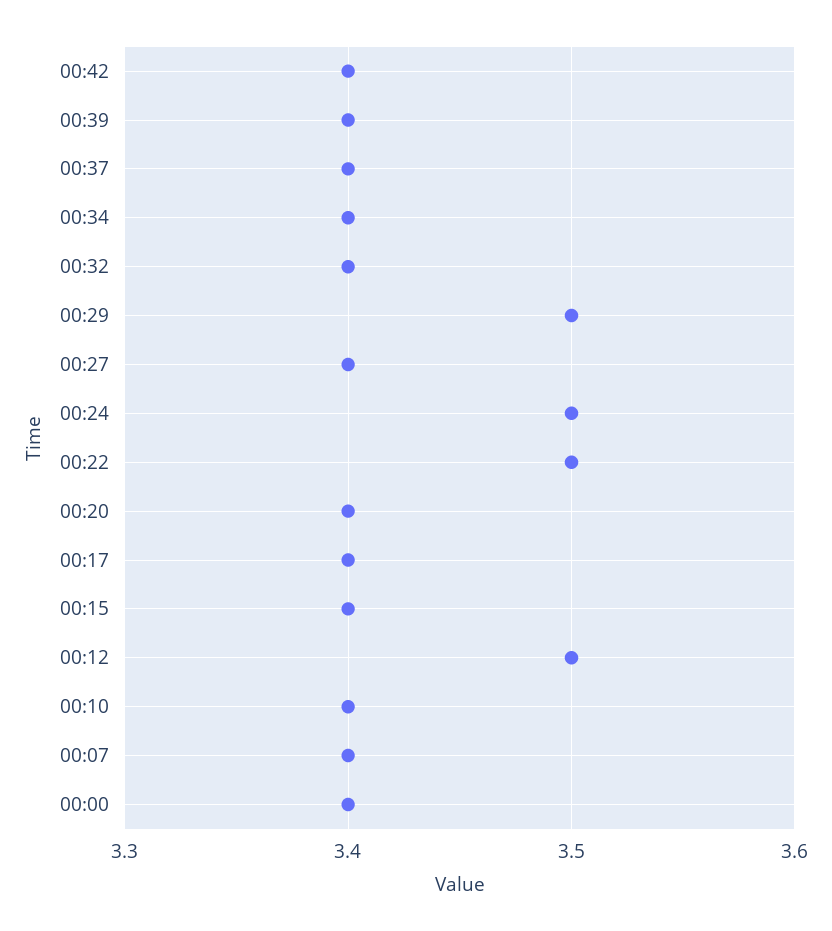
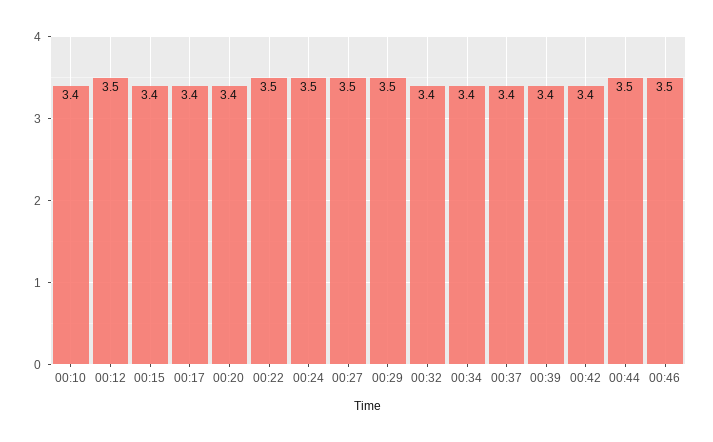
00:27: 3.4 -> 3.5
00:07: 3.4 -> none
00:00: 3.4 -> none
00:44: none -> 3.5
00:46: none -> 3.5

